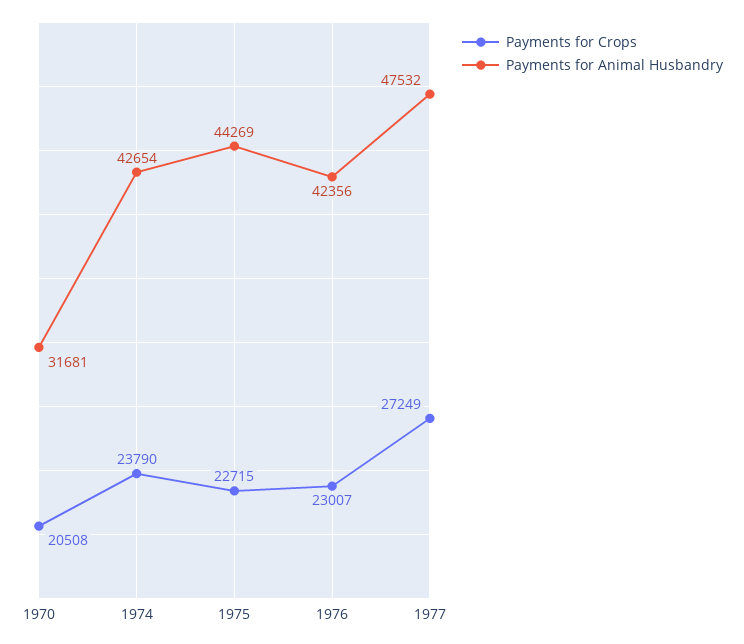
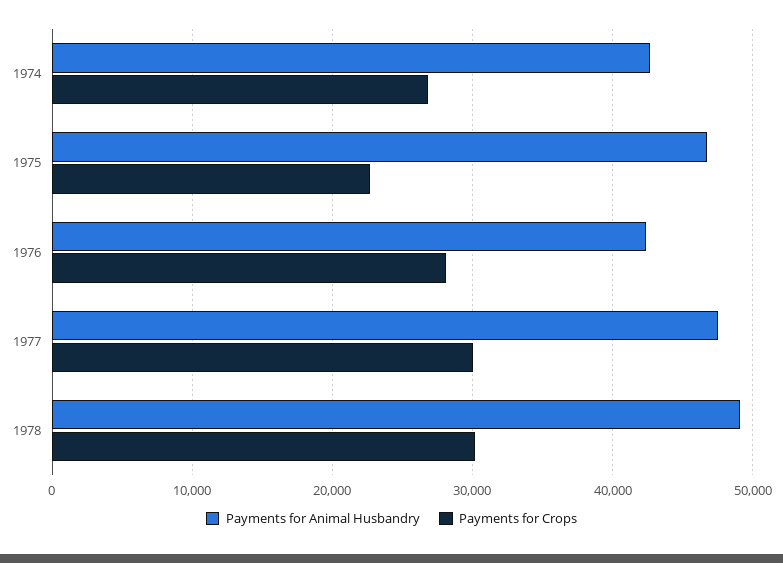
Payments for Crops, 1970: 20508 -> none
Payments for Animal Husbandry, 1970: 31681 -> none
Payments for Crops, 1974: 23790 -> 27000
Payments for Animal Husbandry, 1975: 44269 -> 47000
Payments for Crops, 1976: 23007 -> 28000
Payments for Crops, 1977: 27249 -> 30000
Payments for Animal Husbandry, 1978: none -> 49000
Payments for Crops, 1978: none -> 30000

